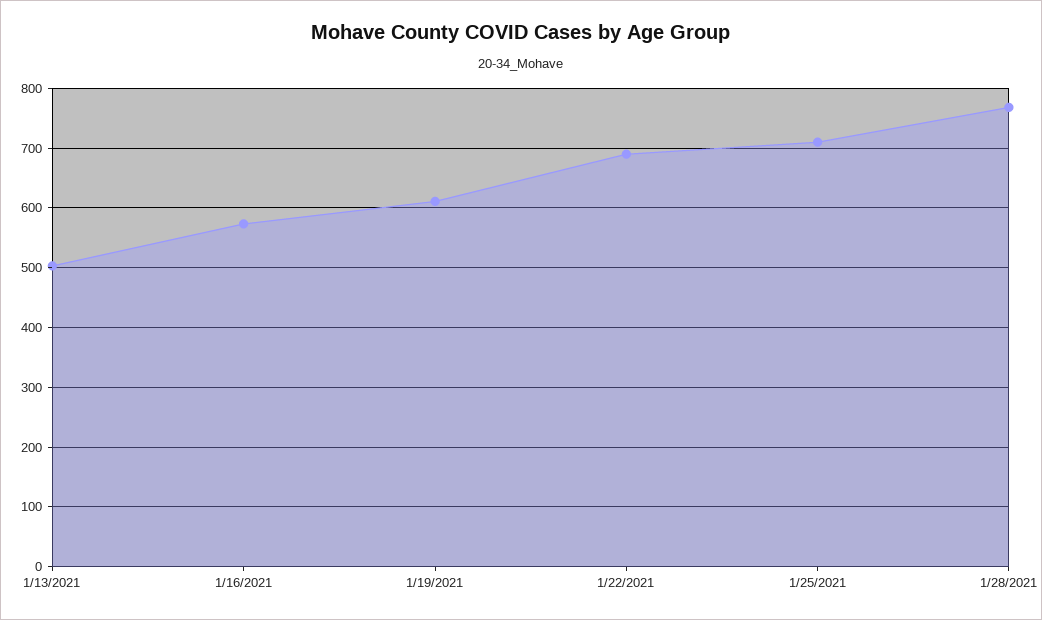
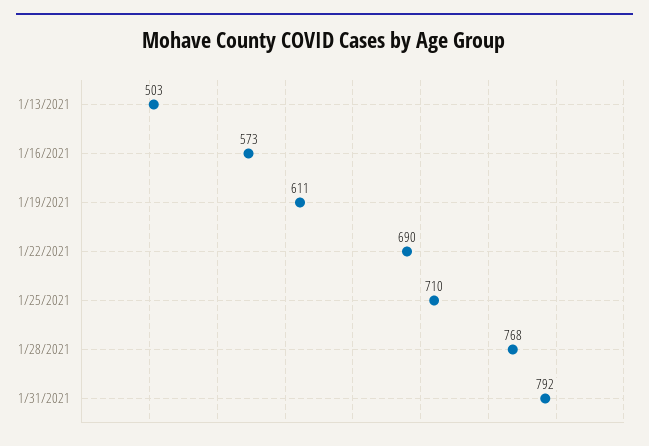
1/31/2021: none -> 792

